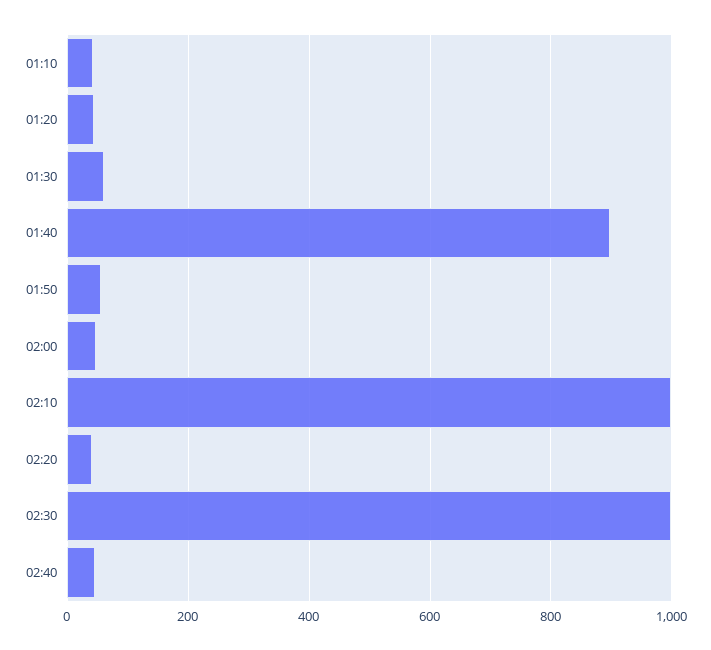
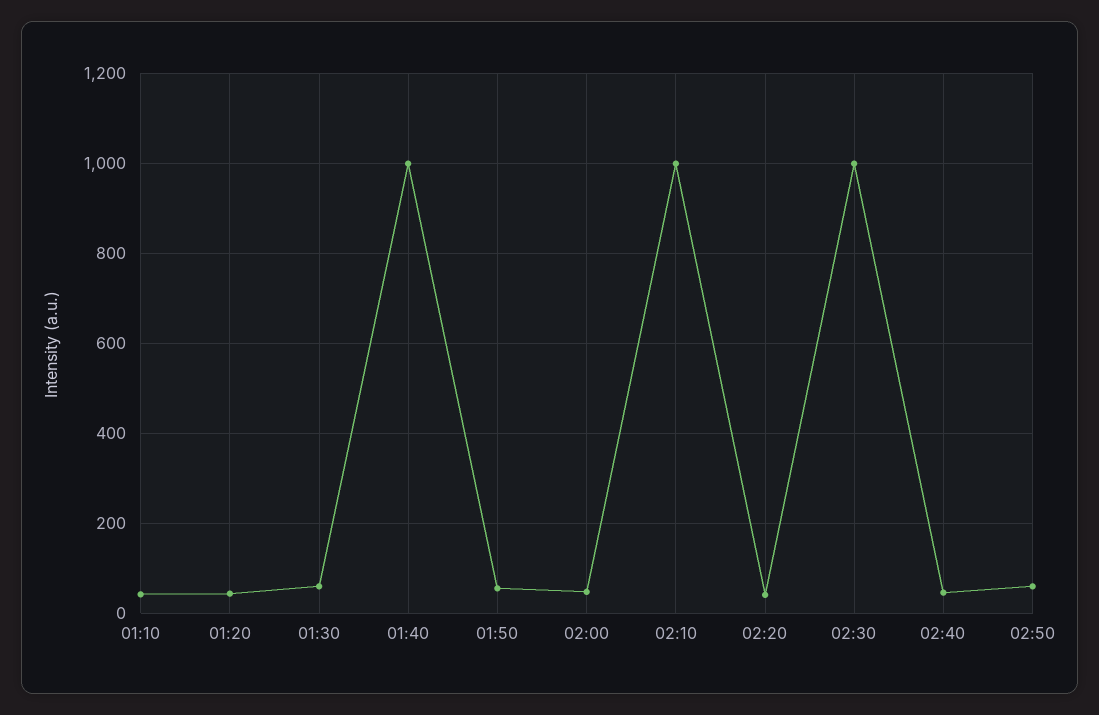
01:40: 900 -> 1000
02:50: none -> 60

